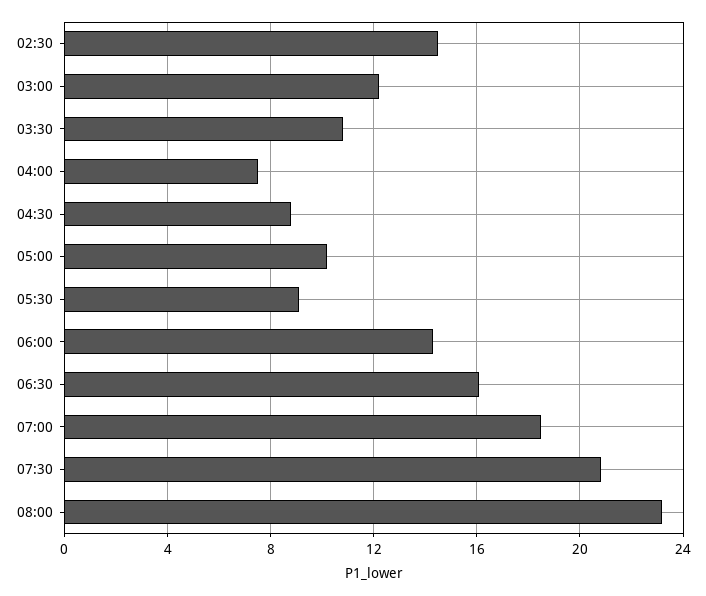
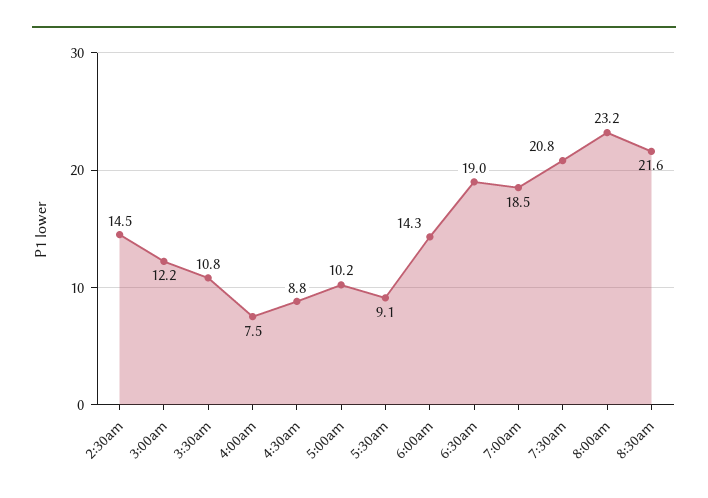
06:30: 16 -> 19
8:30am: none -> 21.6

